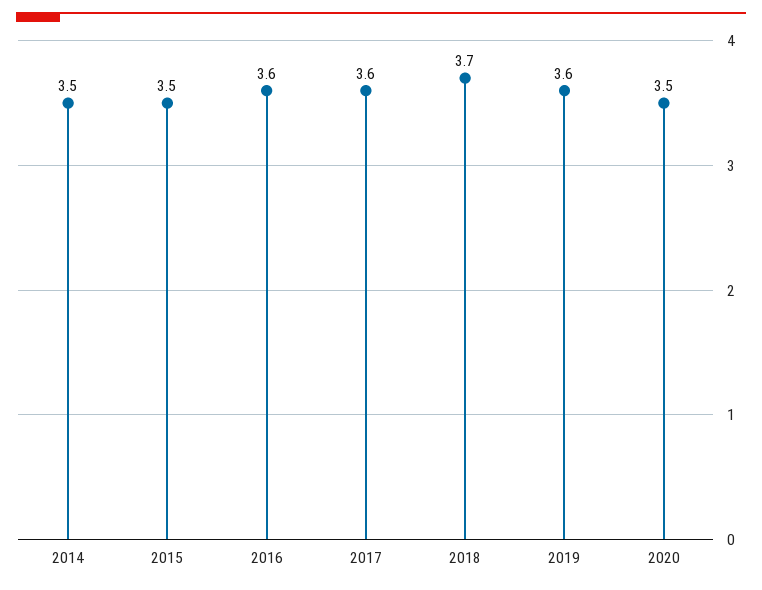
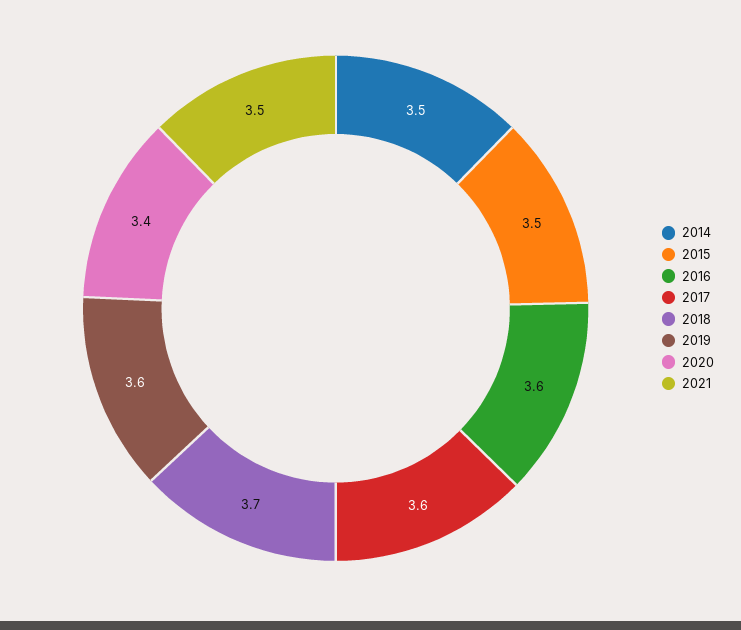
2020: 3.5 -> 3.4
2021: none -> 3.5

